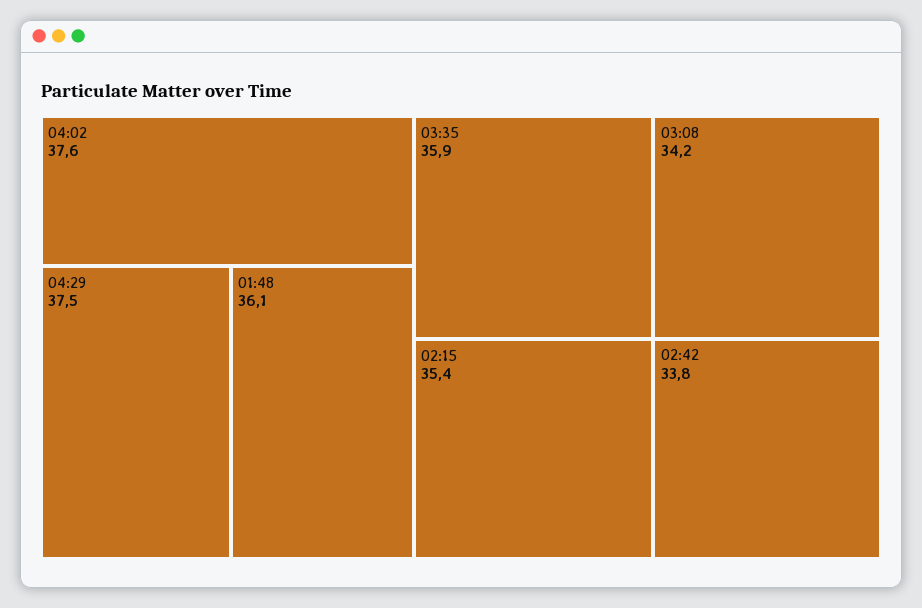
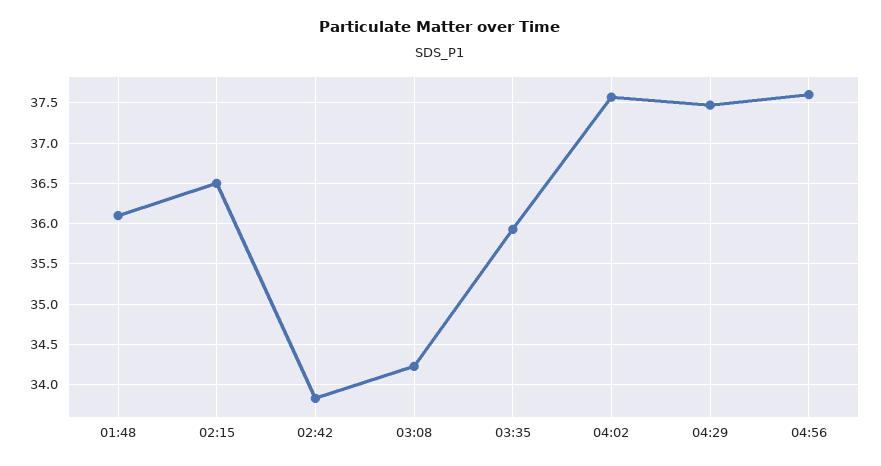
02:15: 35.4 -> 36.5
04:56: none -> 37.6

